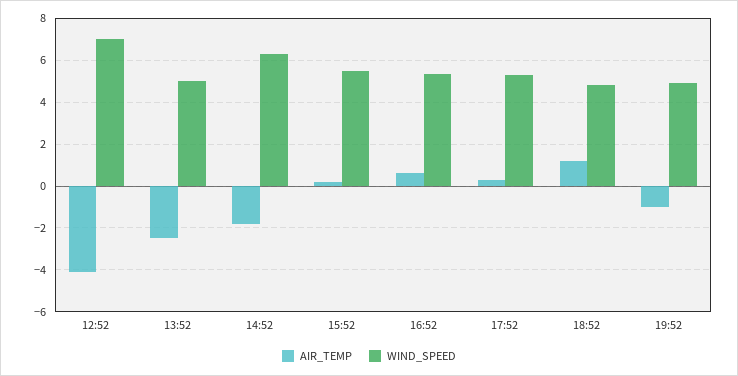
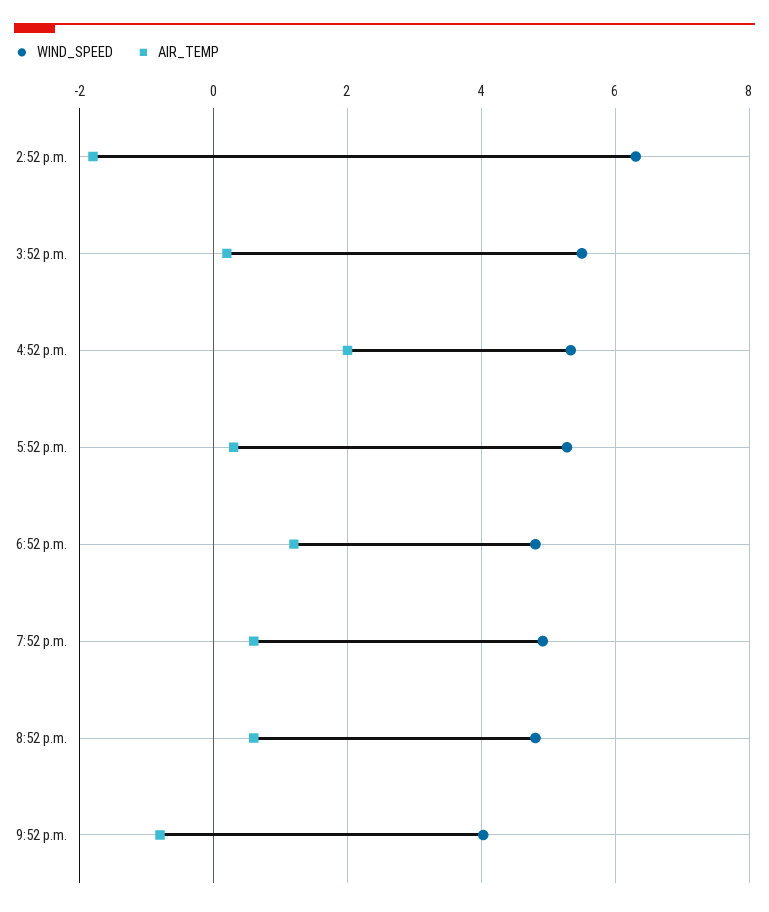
AIR_TEMP, 12:52: -4 -> none
WIND_SPEED, 12:52: 7 -> none
AIR_TEMP, 13:52: -2.5 -> none
WIND_SPEED, 13:52: 5 -> none
AIR_TEMP, 16:52: 0.5 -> 2
AIR_TEMP, 19:52: -1 -> 0.6
WIND_SPEED, 8:52 p.m.: none -> 4.8
AIR_TEMP, 8:52 p.m.: none -> 0.6
WIND_SPEED, 9:52 p.m.: none -> 4
AIR_TEMP, 9:52 p.m.: none -> -0.8

